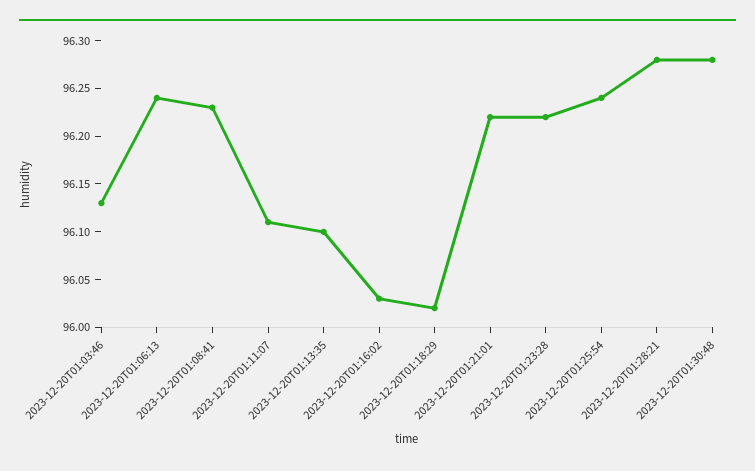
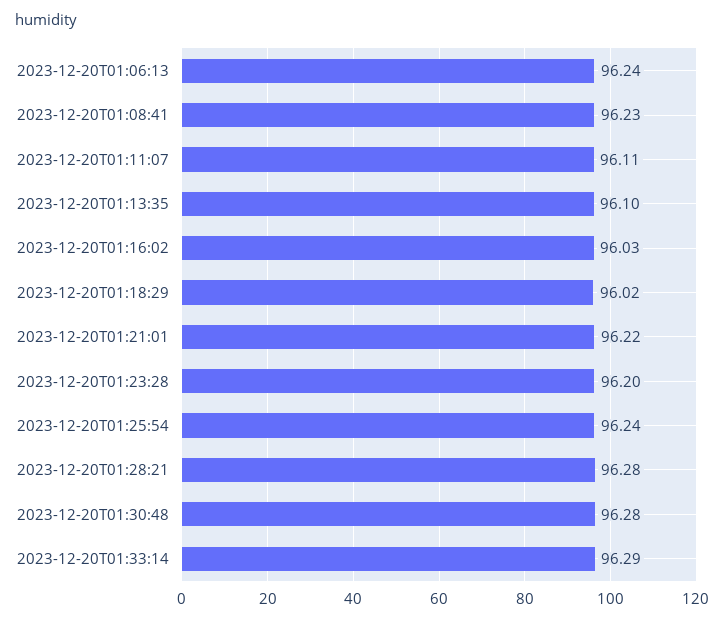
2023-12-20T01:03:46: 96.13 -> none
2023-12-20T01:23:28: 96.22 -> 96.2
2023-12-20T01:33:14: none -> 96.29

